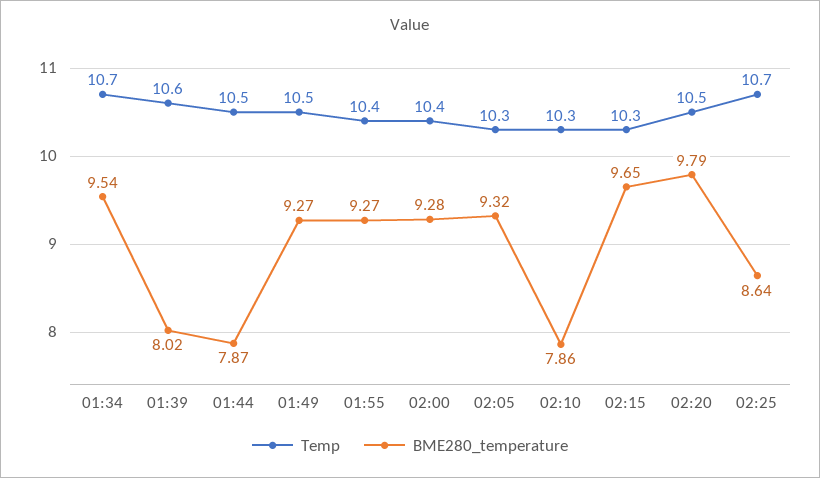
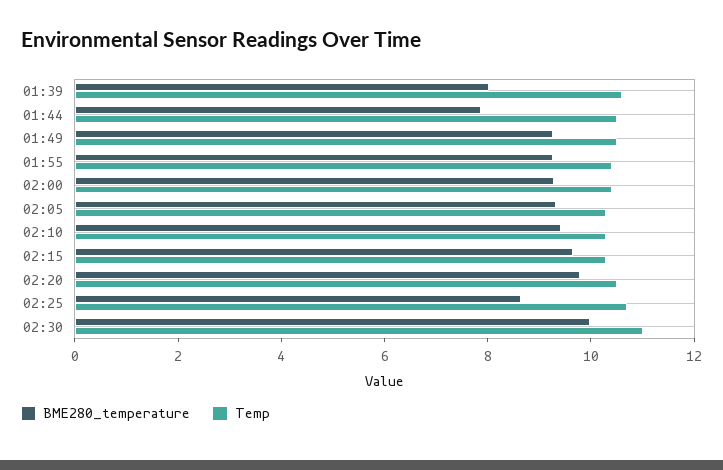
Temp, 01:34: 10.7 -> none
BME280_temperature, 01:34: 9.54 -> none
BME280_temperature, 02:10: 7.86 -> 9.5
BME280_temperature, 02:30: none -> 10
Temp, 02:30: none -> 11

